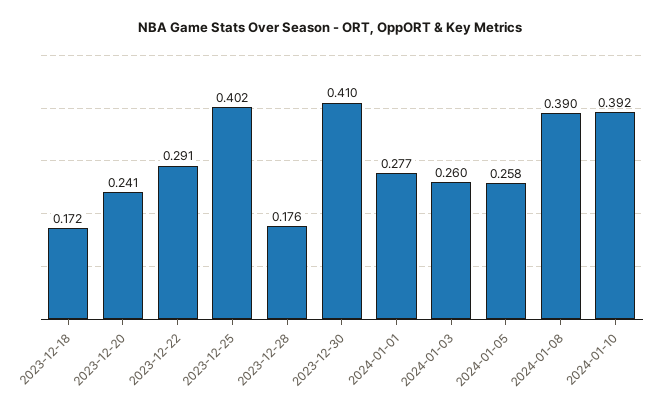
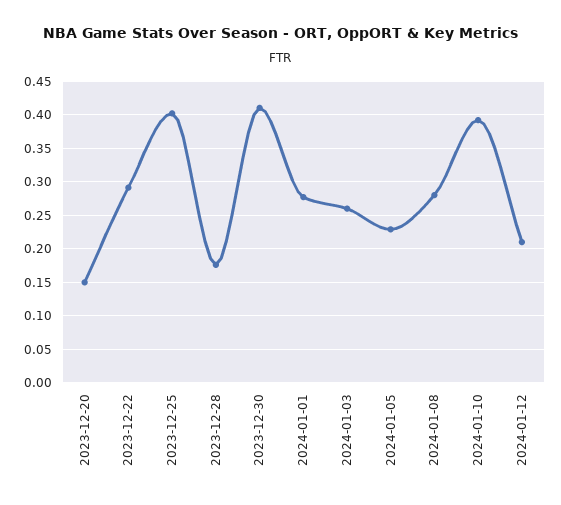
2023-12-18: 0.172 -> none
2023-12-20: 0.241 -> 0.15
2024-01-05: 0.258 -> 0.23
2024-01-08: 0.39 -> 0.28
2024-01-12: none -> 0.21

